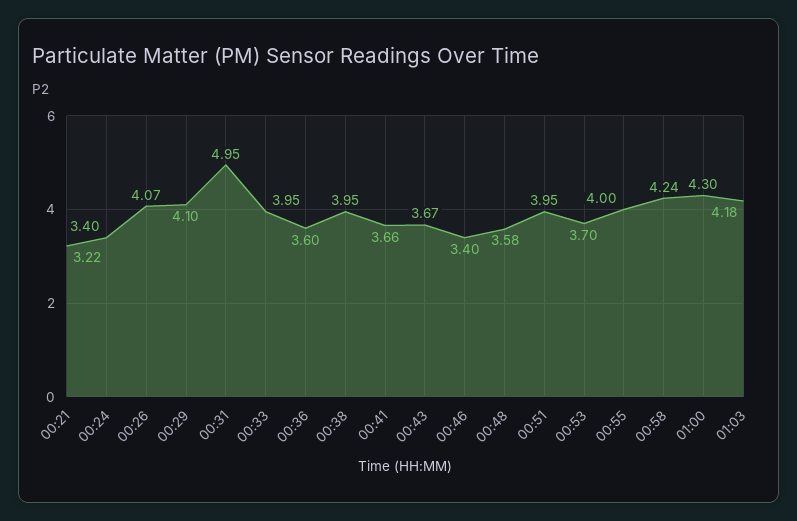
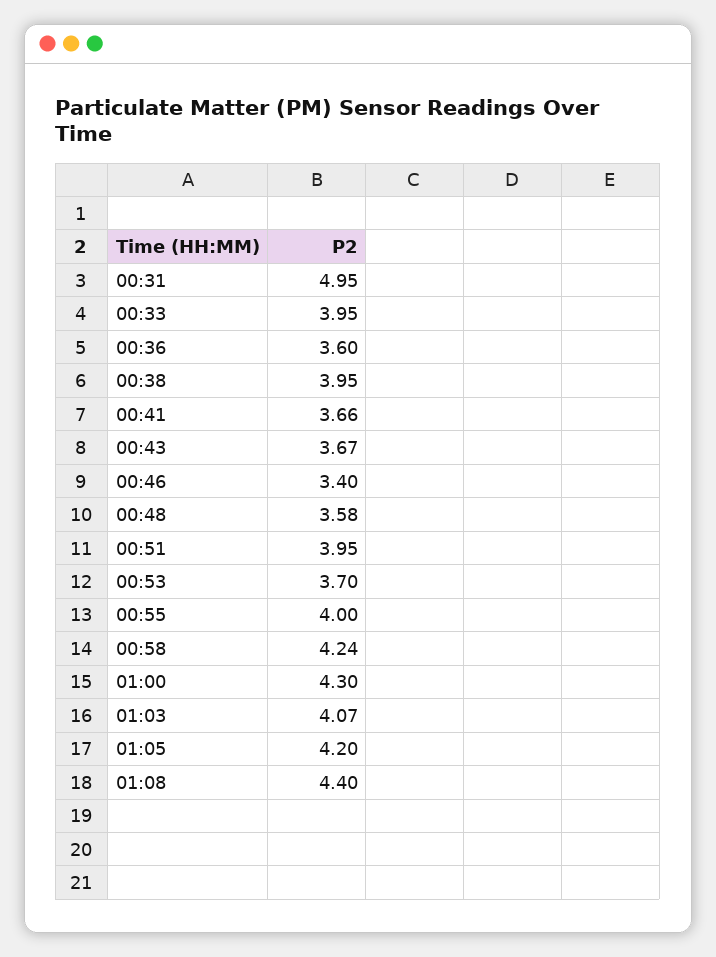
00:21: 3.22 -> none
00:24: 3.4 -> none
00:26: 4.07 -> none
00:29: 4.1 -> none
01:03: 4.18 -> 4.07
01:05: none -> 4.2
01:08: none -> 4.4

